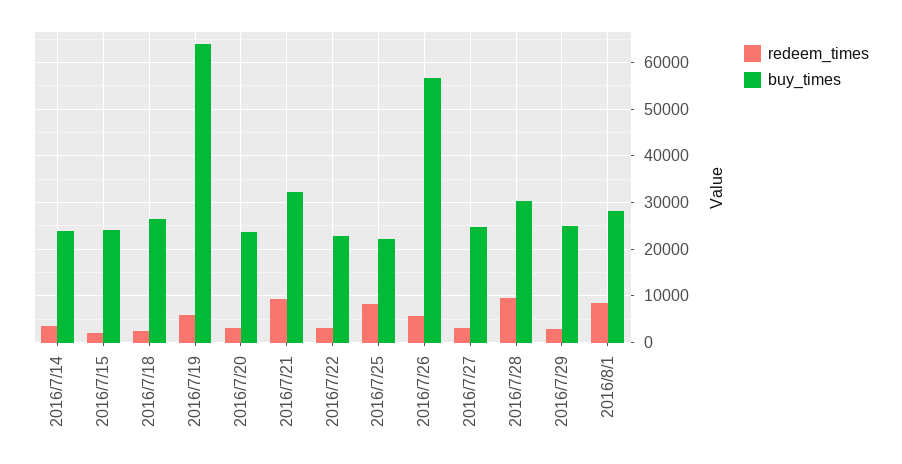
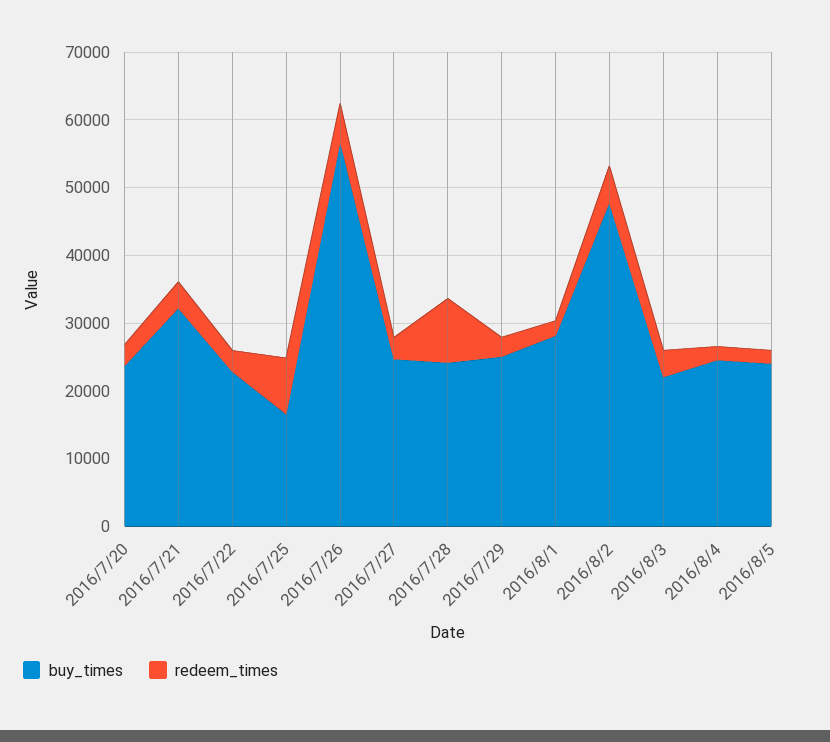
redeem_times, 2016/7/14: 4000 -> none
buy_times, 2016/7/14: 24000 -> none
redeem_times, 2016/7/15: 2000 -> none
buy_times, 2016/7/15: 24000 -> none
redeem_times, 2016/7/18: 2000 -> none
buy_times, 2016/7/18: 26000 -> none
redeem_times, 2016/7/19: 6000 -> none
buy_times, 2016/7/19: 64000 -> none
redeem_times, 2016/7/21: 10000 -> 4000
buy_times, 2016/7/25: 22000 -> 16000
buy_times, 2016/7/28: 30000 -> 24000
redeem_times, 2016/8/1: 8000 -> 2000
buy_times, 2016/8/2: none -> 48000
redeem_times, 2016/8/2: none -> 6000
buy_times, 2016/8/3: none -> 22000
redeem_times, 2016/8/3: none -> 4000
buy_times, 2016/8/4: none -> 24000
redeem_times, 2016/8/4: none -> 2000
buy_times, 2016/8/5: none -> 24000
redeem_times, 2016/8/5: none -> 2000

